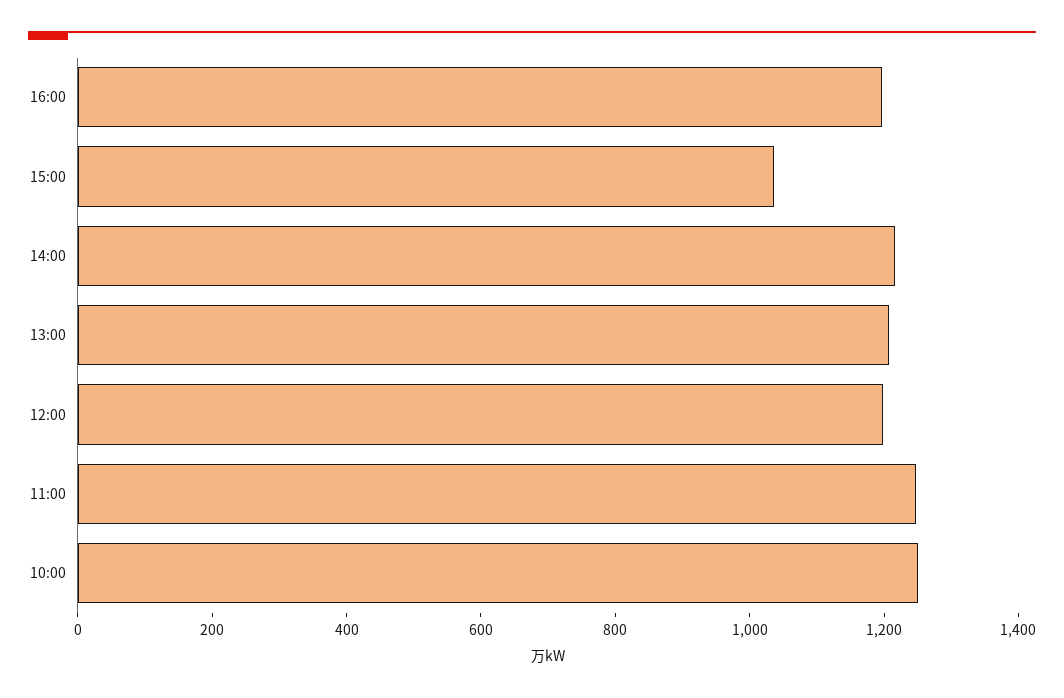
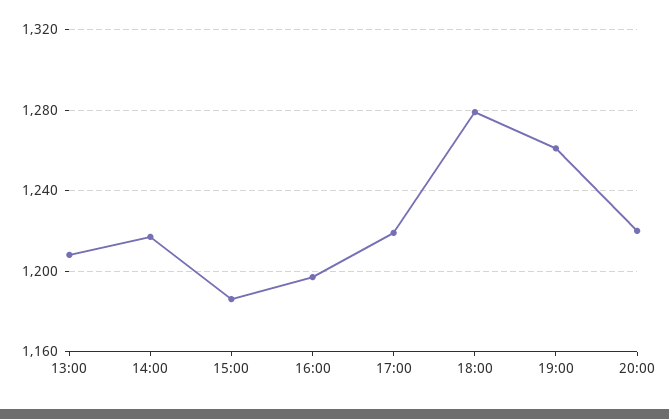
15:00: 1050 -> 1185
12:00: 1200 -> none
11:00: 1250 -> none
10:00: 1250 -> none
17:00: none -> 1220
18:00: none -> 1280
19:00: none -> 1260
20:00: none -> 1220

